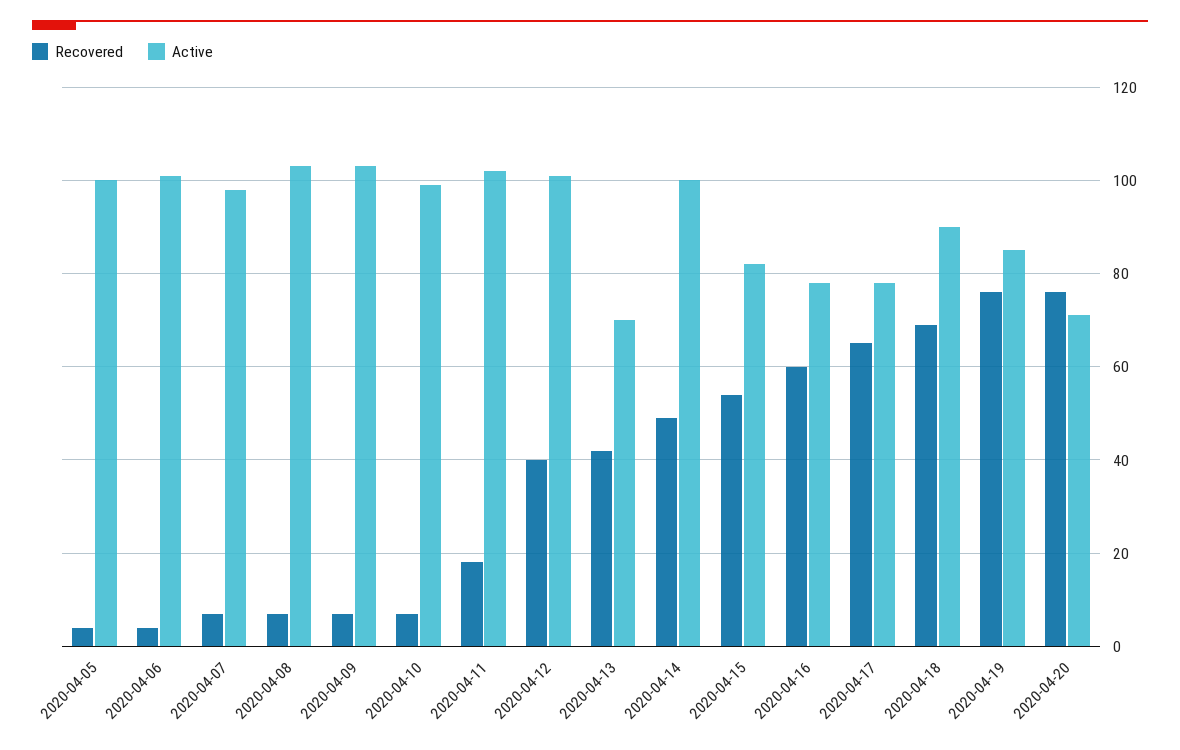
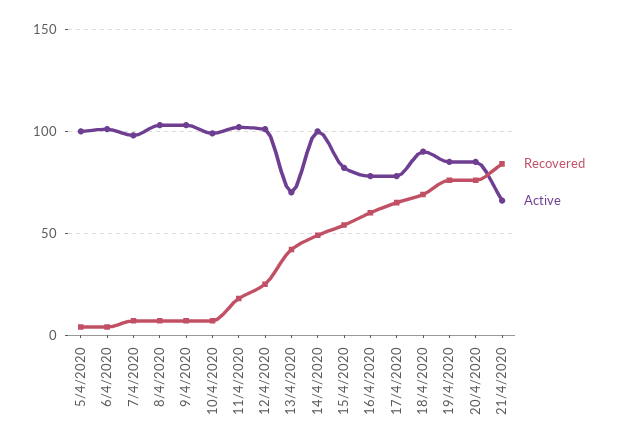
Recovered, 2020-04-12: 40 -> 25
Active, 2020-04-20: 70 -> 85
Recovered, 21/4/2020: none -> 85
Active, 21/4/2020: none -> 65

